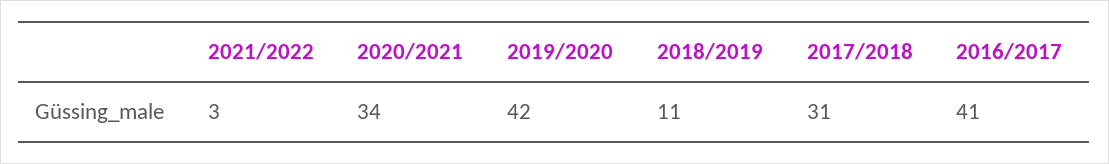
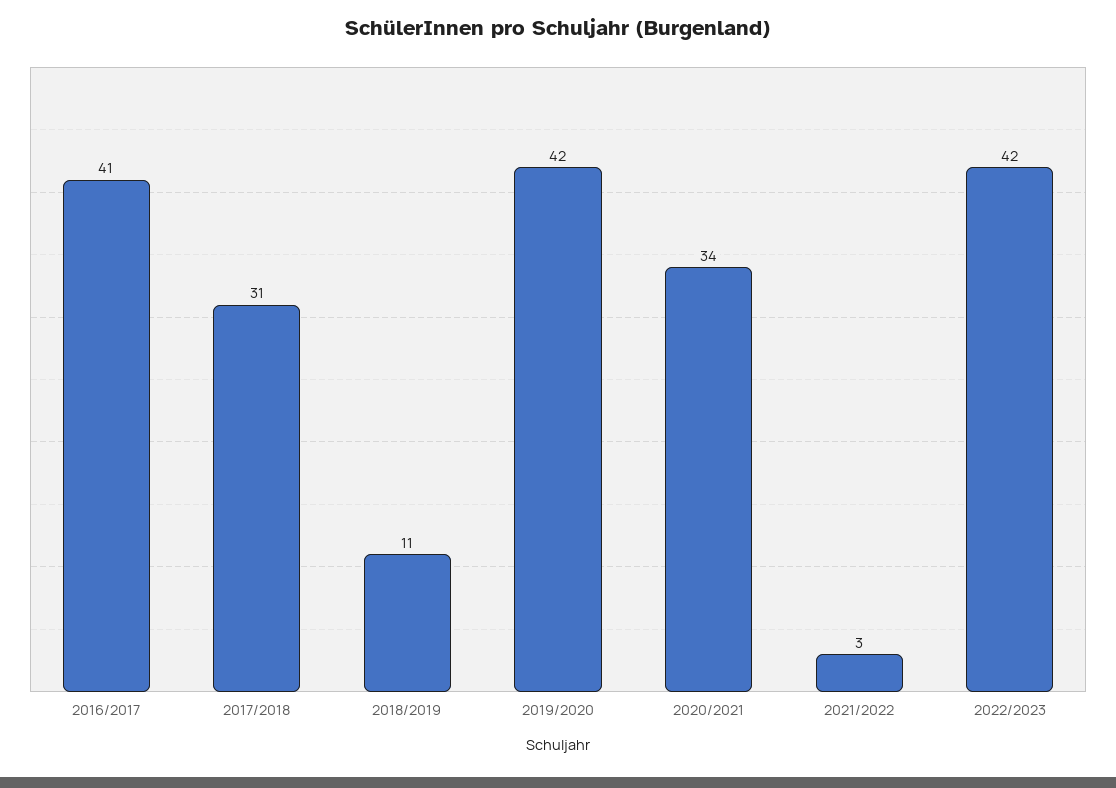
2022/2023: none -> 42

